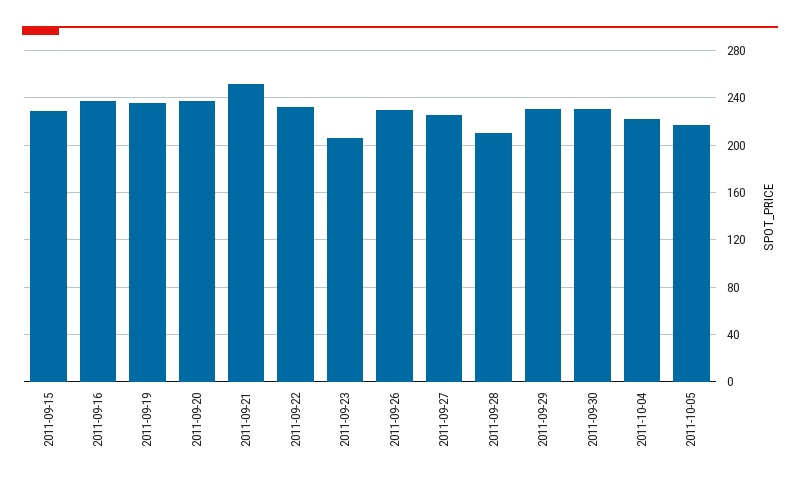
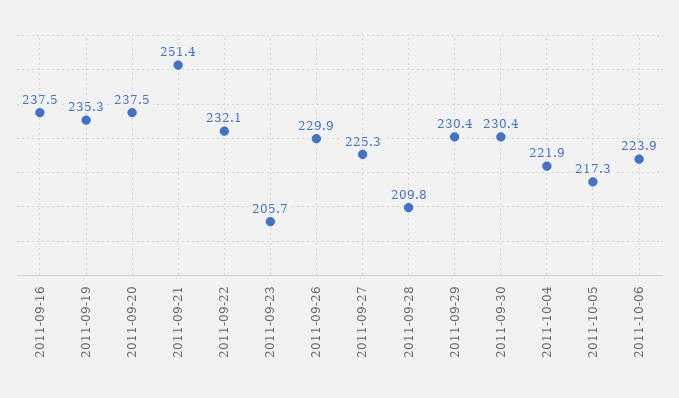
2011-09-15: 230 -> none
2011-10-06: none -> 223.9

